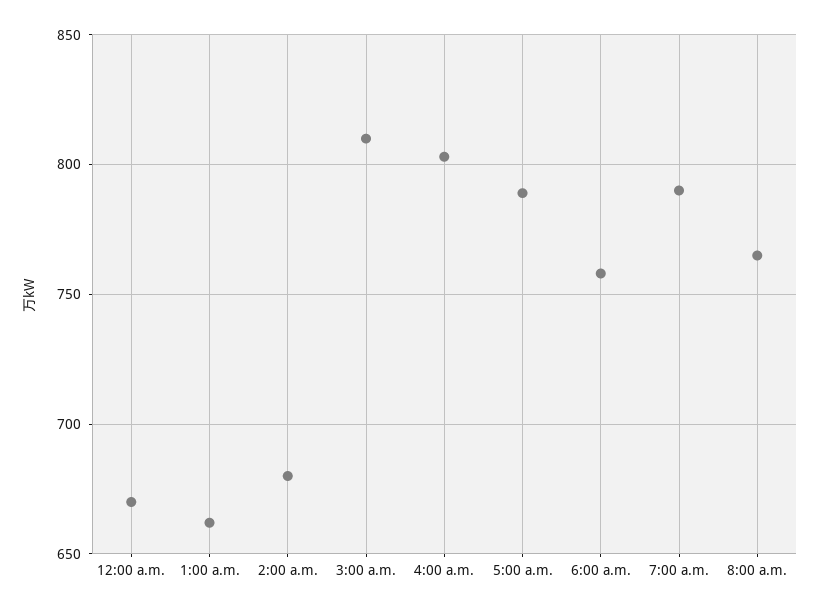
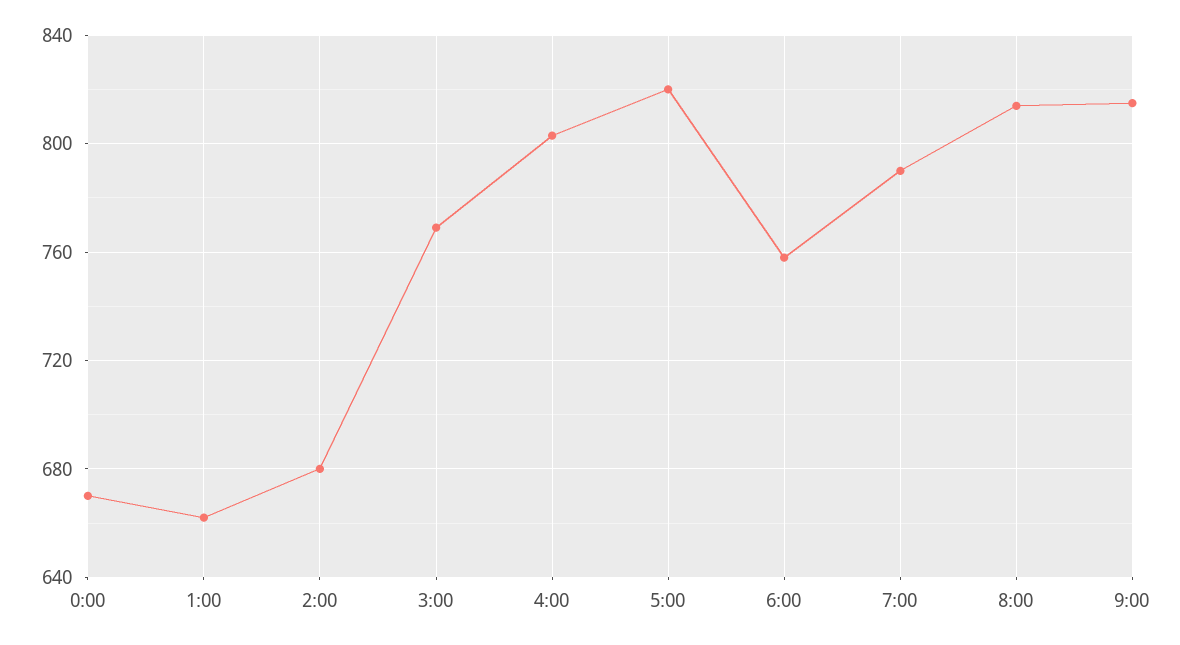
3:00 a.m.: 810 -> 770
5:00 a.m.: 790 -> 820
8:00 a.m.: 765 -> 815
9:00: none -> 815

